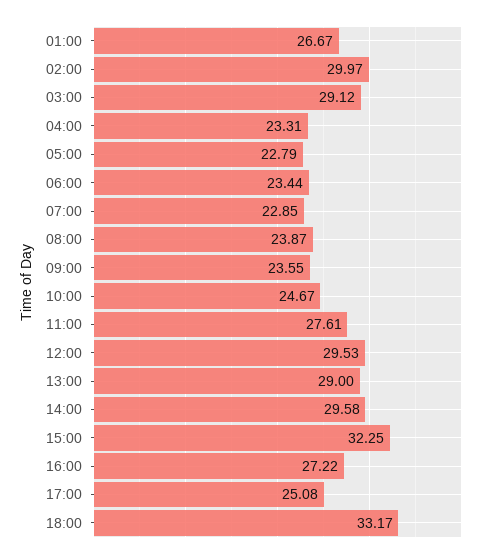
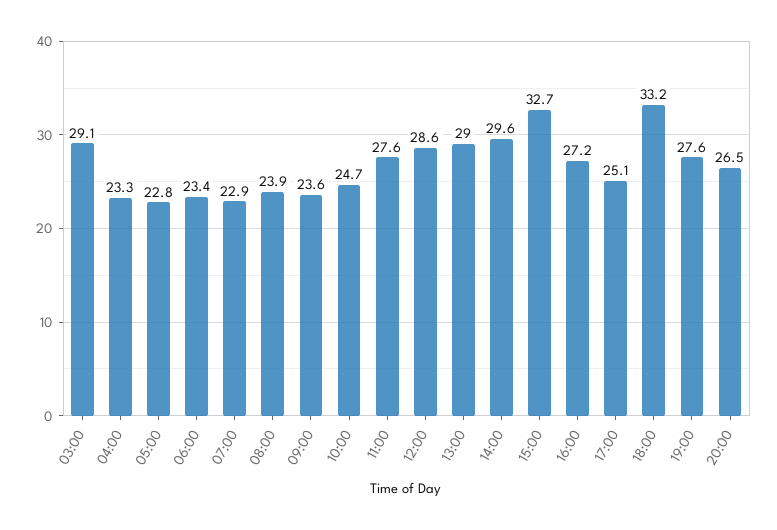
01:00: 26.67 -> none
02:00: 29.97 -> none
12:00: 29.53 -> 28.6
15:00: 32.25 -> 32.7
19:00: none -> 27.6
20:00: none -> 26.5

